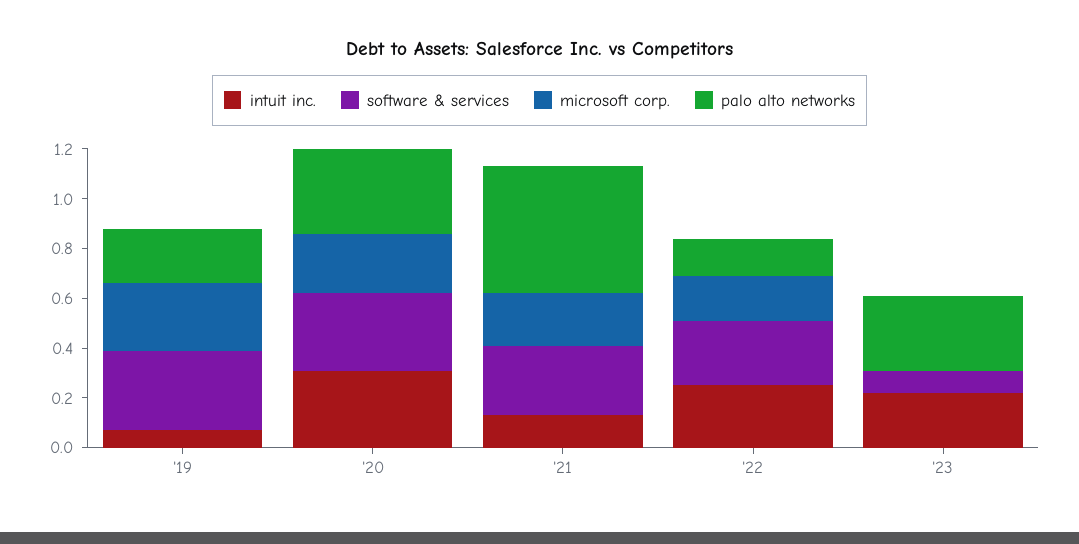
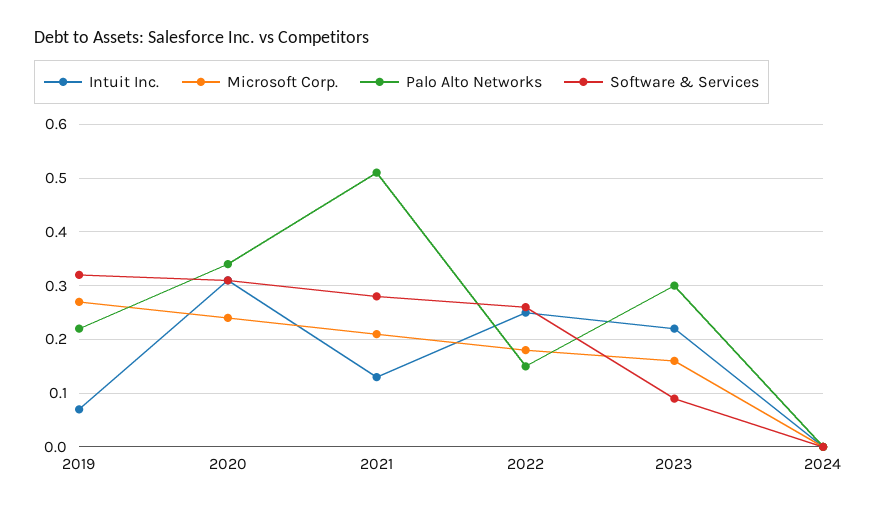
microsoft corp., '23: 0 -> 0.15
intuit inc., 2024: none -> 0
microsoft corp., 2024: none -> 0
palo alto networks, 2024: none -> 0
software & services, 2024: none -> 0

